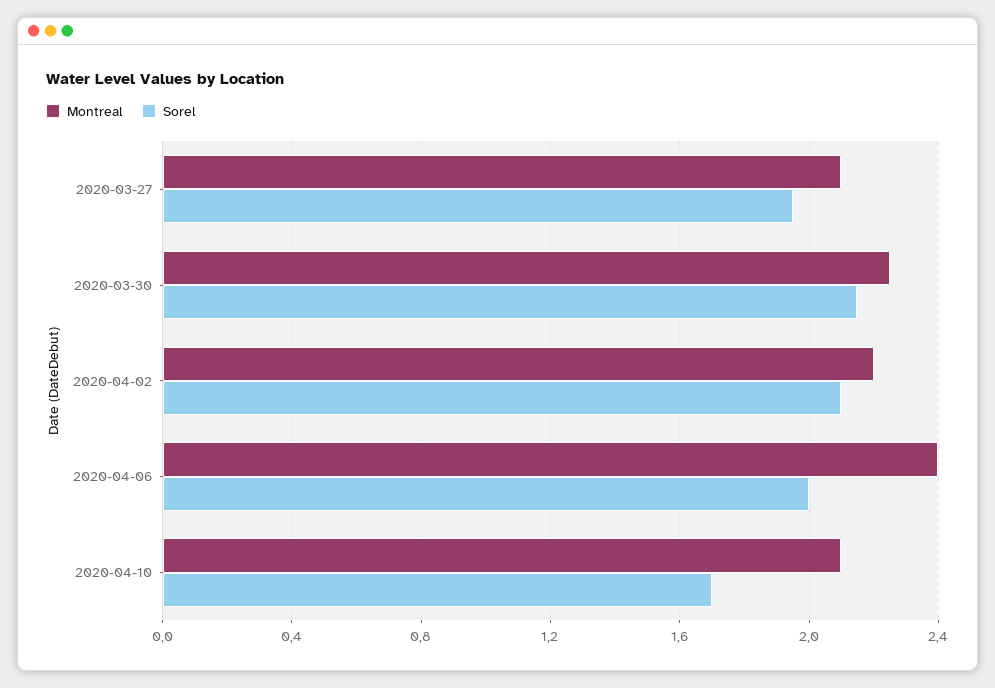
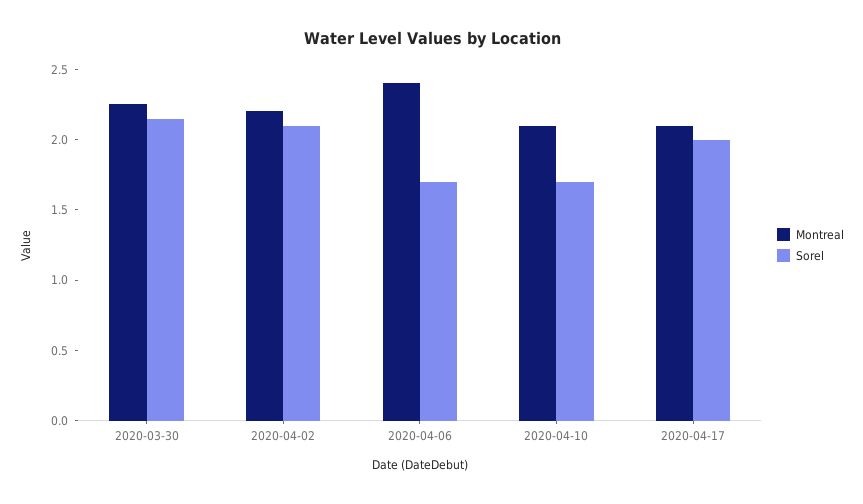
Montreal, 2020-03-27: 2.1 -> none
Sorel, 2020-03-27: 1.95 -> none
Sorel, 2020-04-06: 2 -> 1.7
Montreal, 2020-04-17: none -> 2.1
Sorel, 2020-04-17: none -> 2

